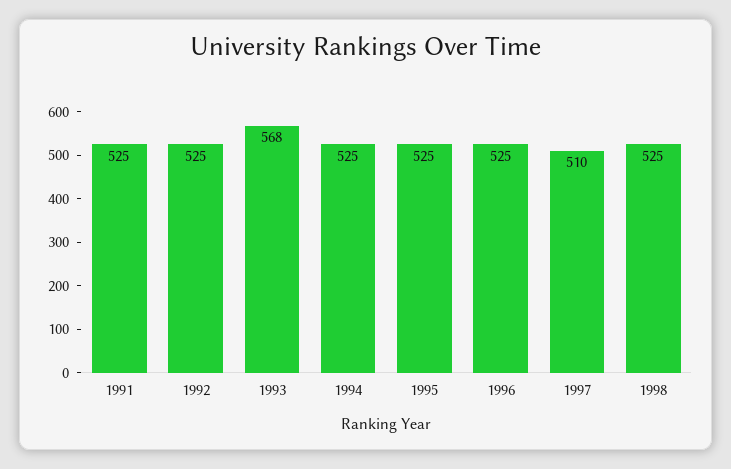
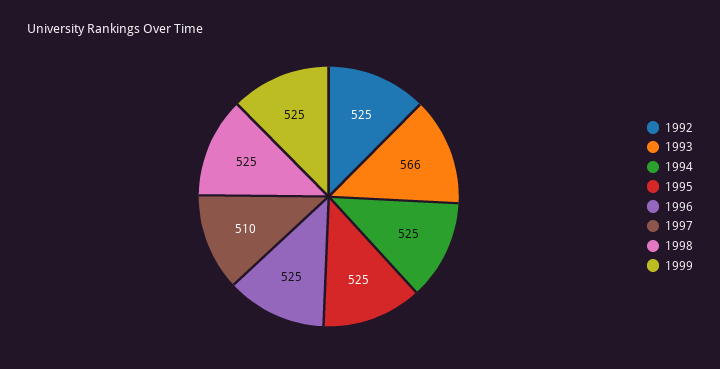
1991: 525 -> none
1993: 568 -> 566
1999: none -> 525

